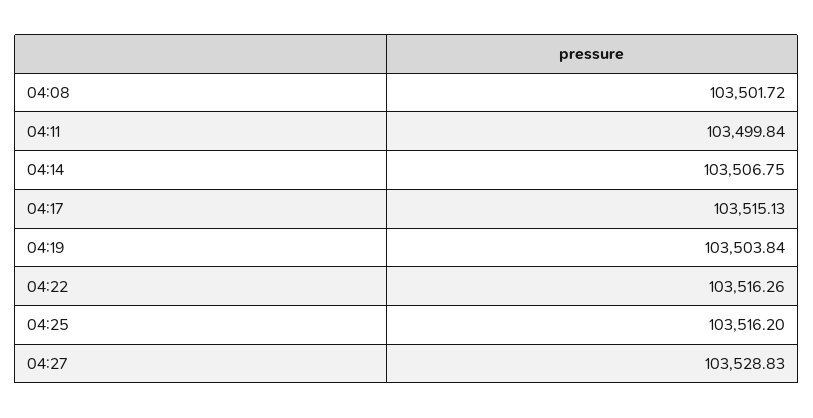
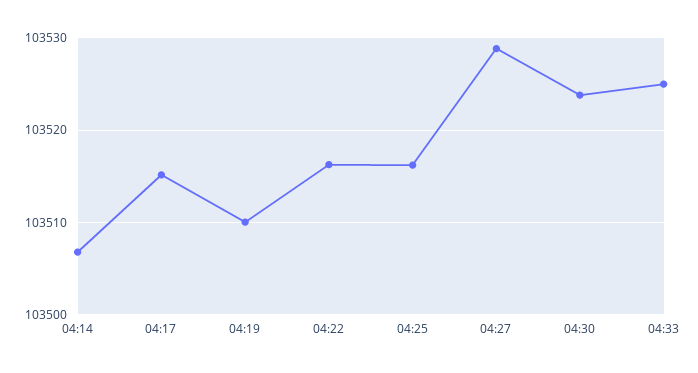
04:08: 103501.72 -> none
04:11: 103499.84 -> none
04:19: 103503.84 -> 103510
04:30: none -> 103524
04:33: none -> 103525

